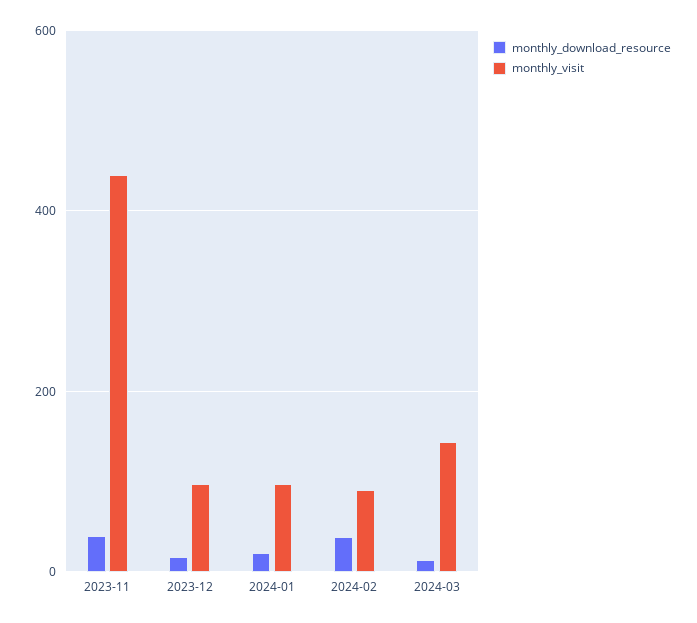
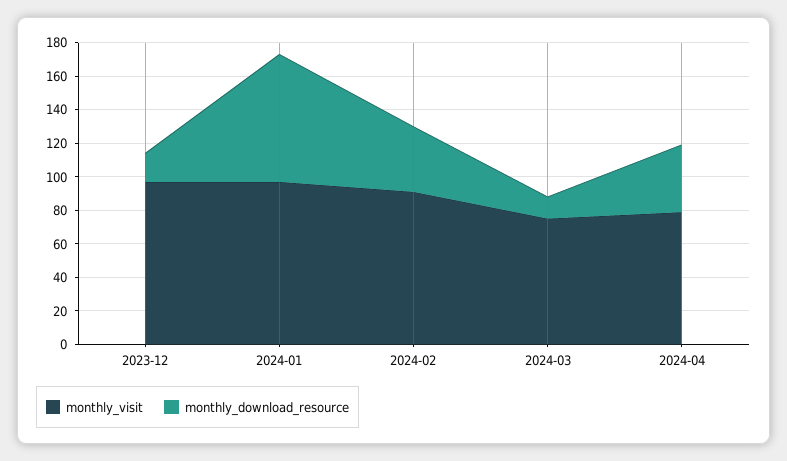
monthly_download_resource, 2023-11: 40 -> none
monthly_visit, 2023-11: 440 -> none
monthly_download_resource, 2024-01: 20 -> 75
monthly_visit, 2024-03: 140 -> 75
monthly_visit, 2024-04: none -> 80
monthly_download_resource, 2024-04: none -> 40

